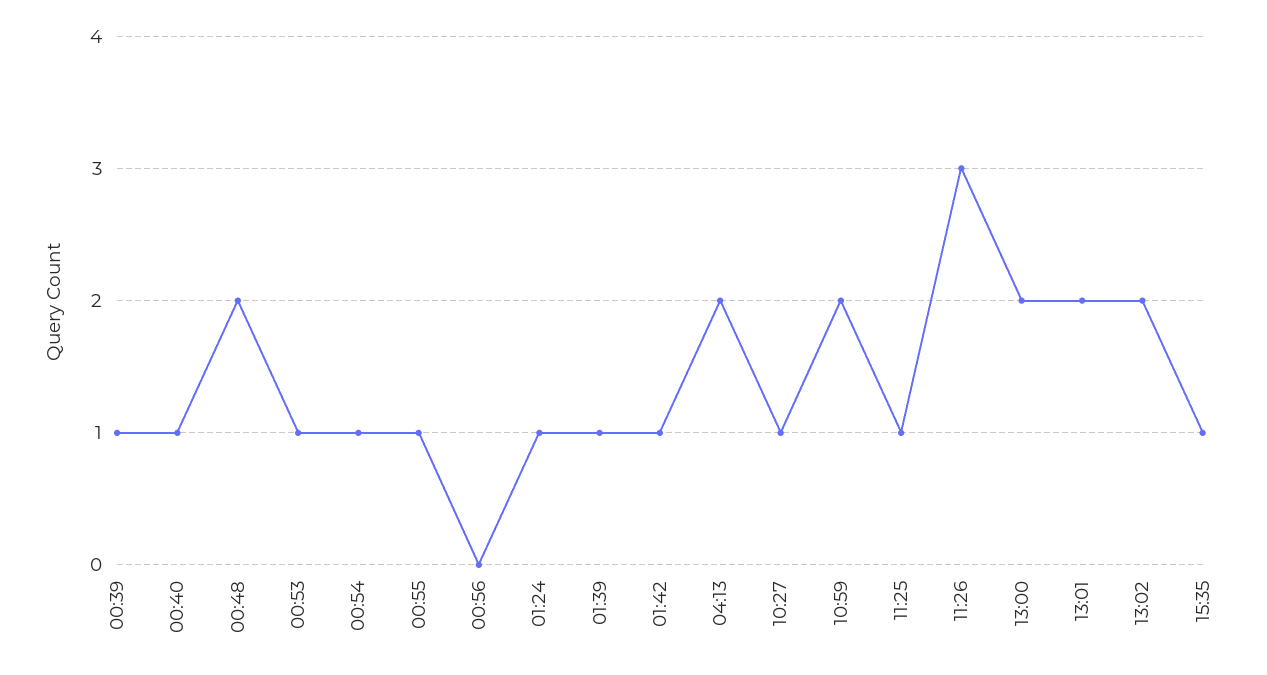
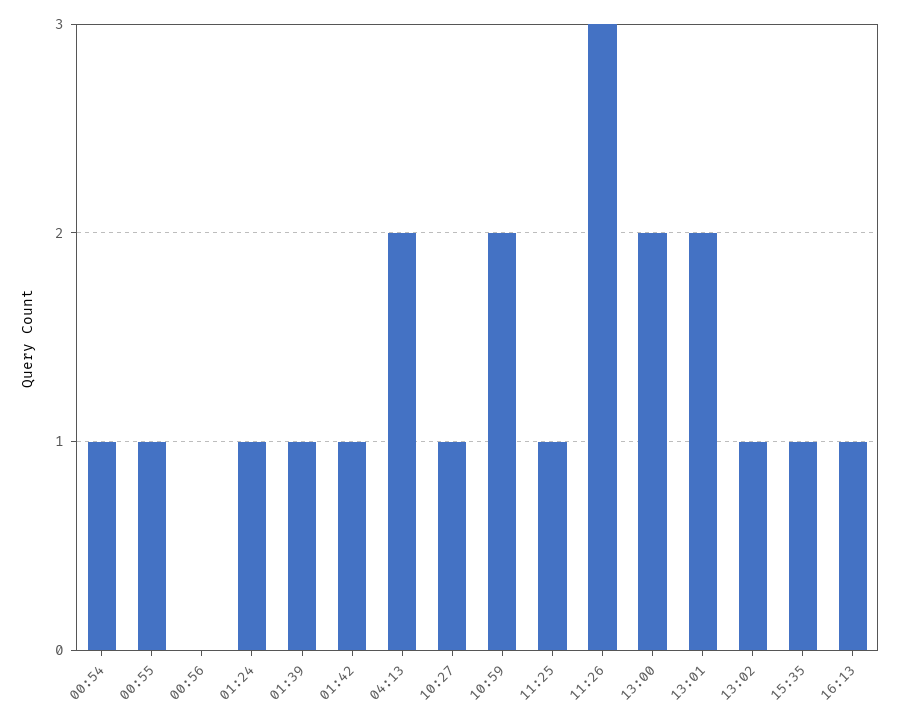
00:39: 1 -> none
00:40: 1 -> none
00:48: 2 -> none
00:53: 1 -> none
13:02: 2 -> 1
16:13: none -> 1

